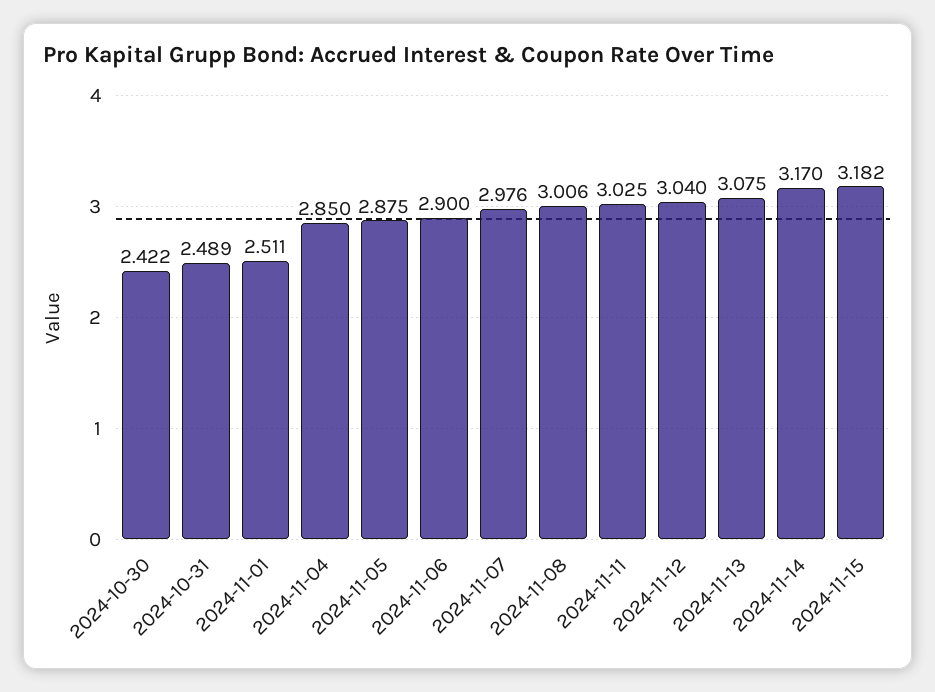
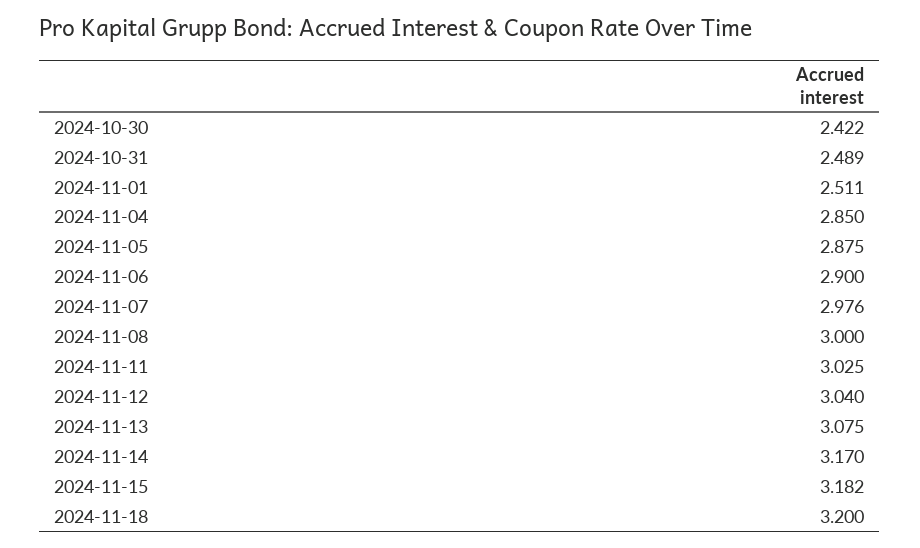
2024-11-08: 3.006 -> 3
2024-11-18: none -> 3.2

